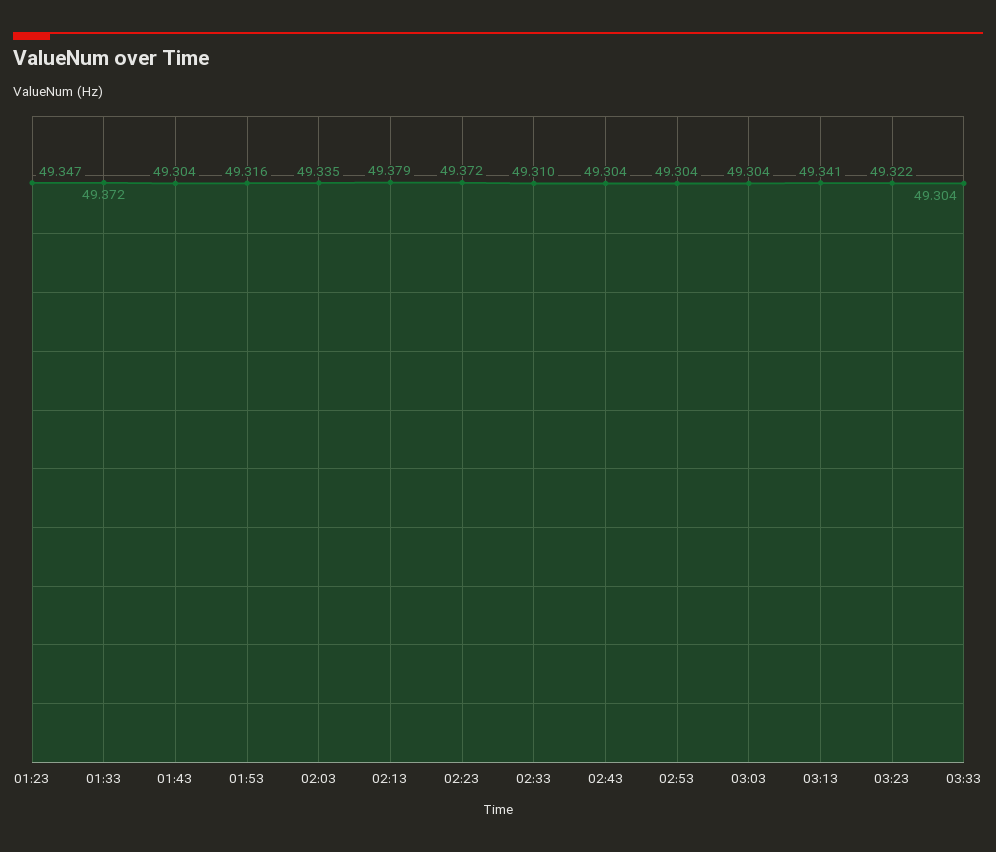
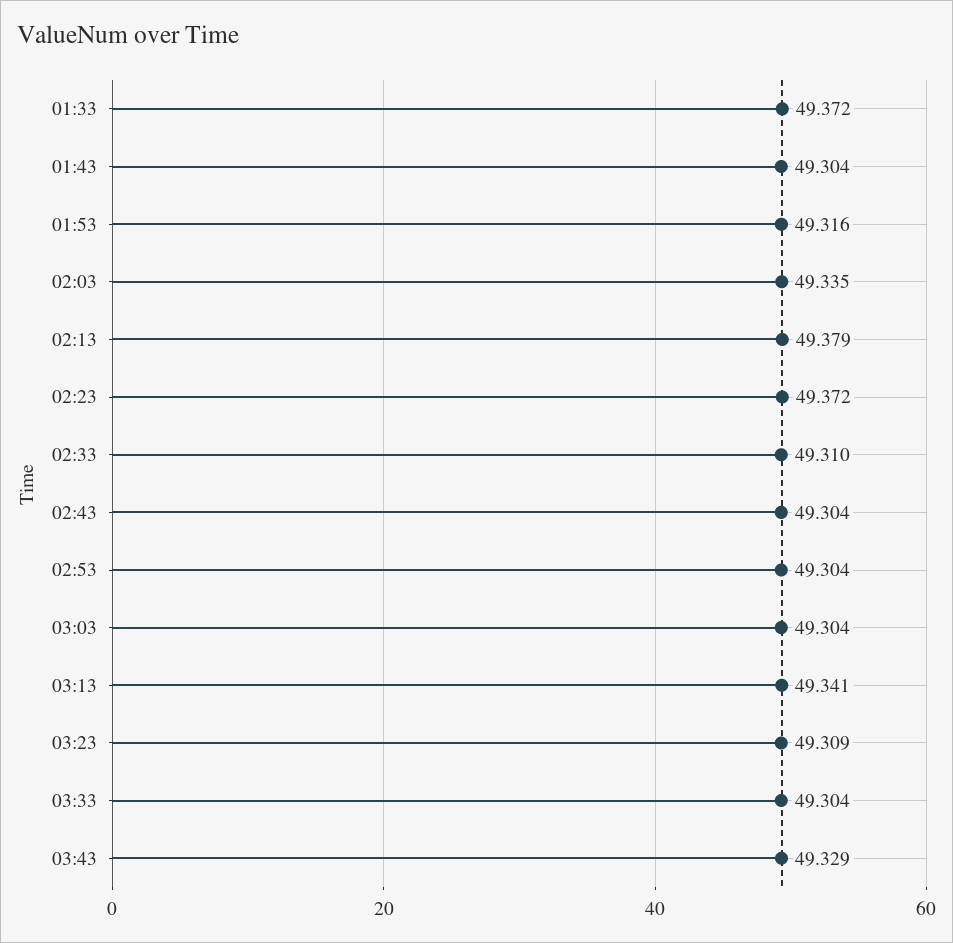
01:23: 49.347 -> none
03:23: 49.322 -> 49.309
03:43: none -> 49.329

